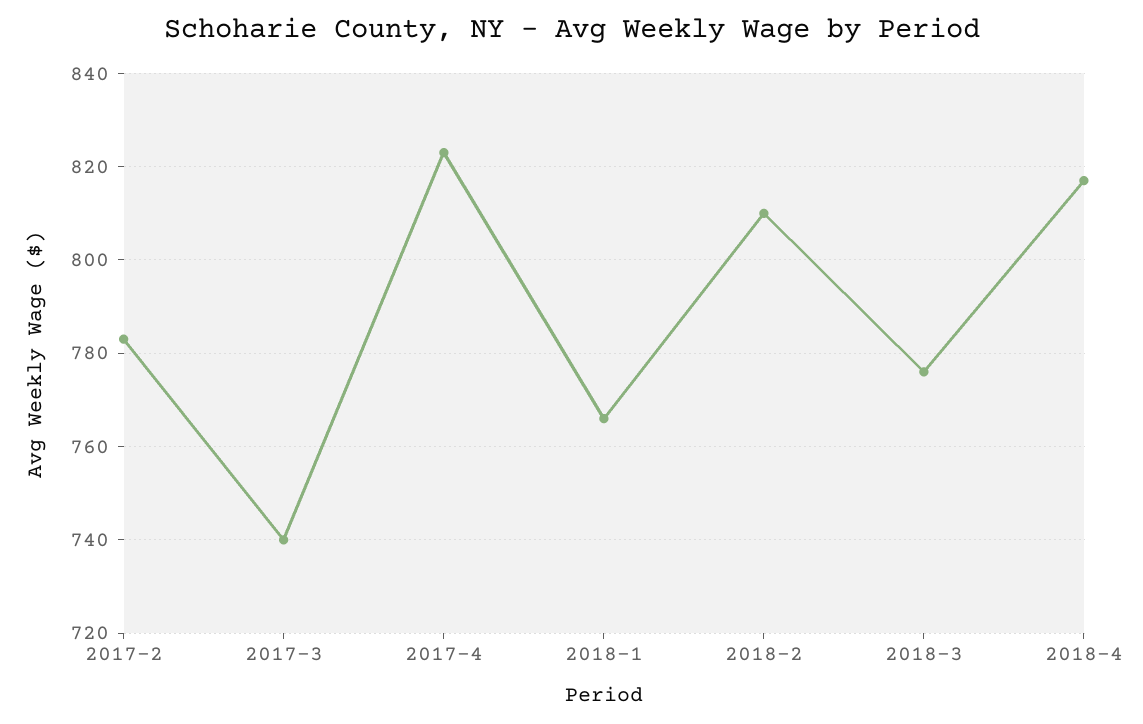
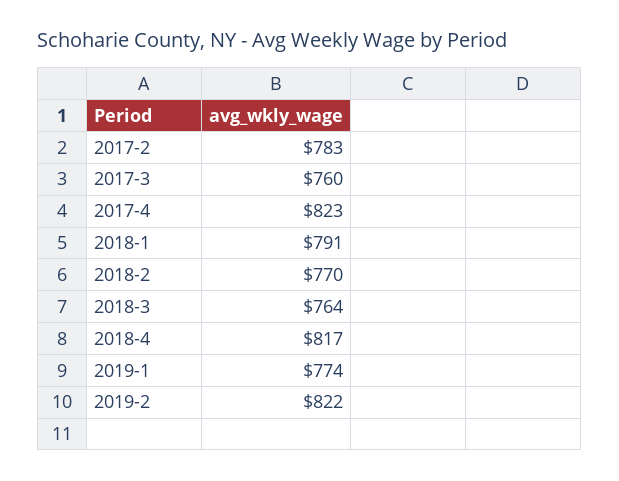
2017-3: 740 -> 760
2018-1: 765 -> 791
2018-2: 810 -> 770
2018-3: 775 -> 764
2019-1: none -> 774
2019-2: none -> 822

